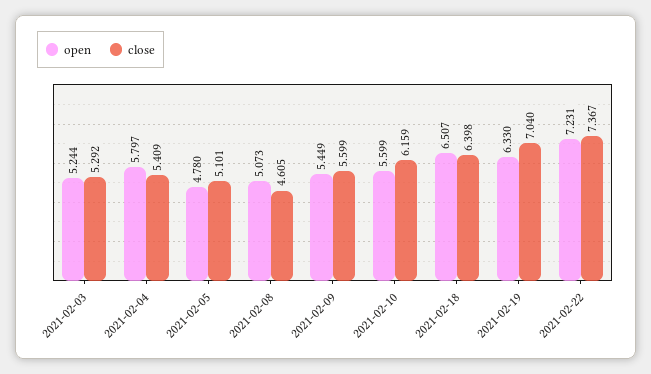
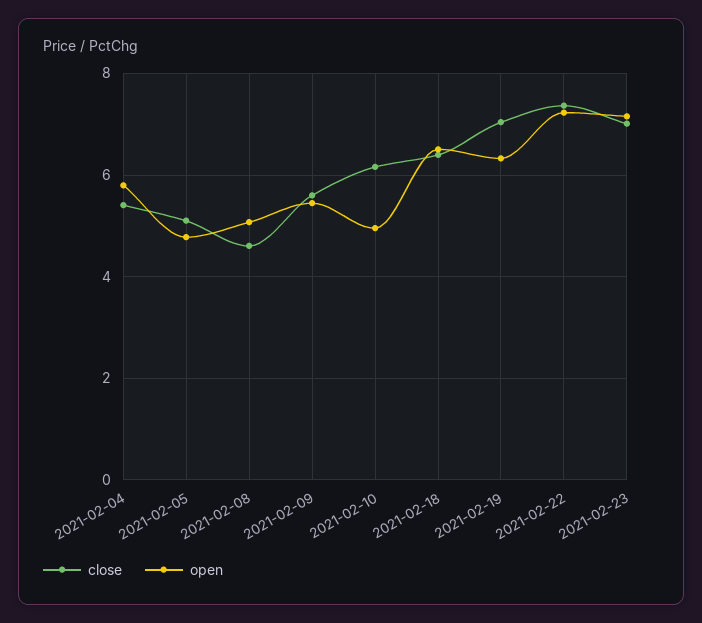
open, 2021-02-03: 5.244 -> none
close, 2021-02-03: 5.292 -> none
open, 2021-02-10: 5.599 -> 5
close, 2021-02-23: none -> 7
open, 2021-02-23: none -> 7.2

